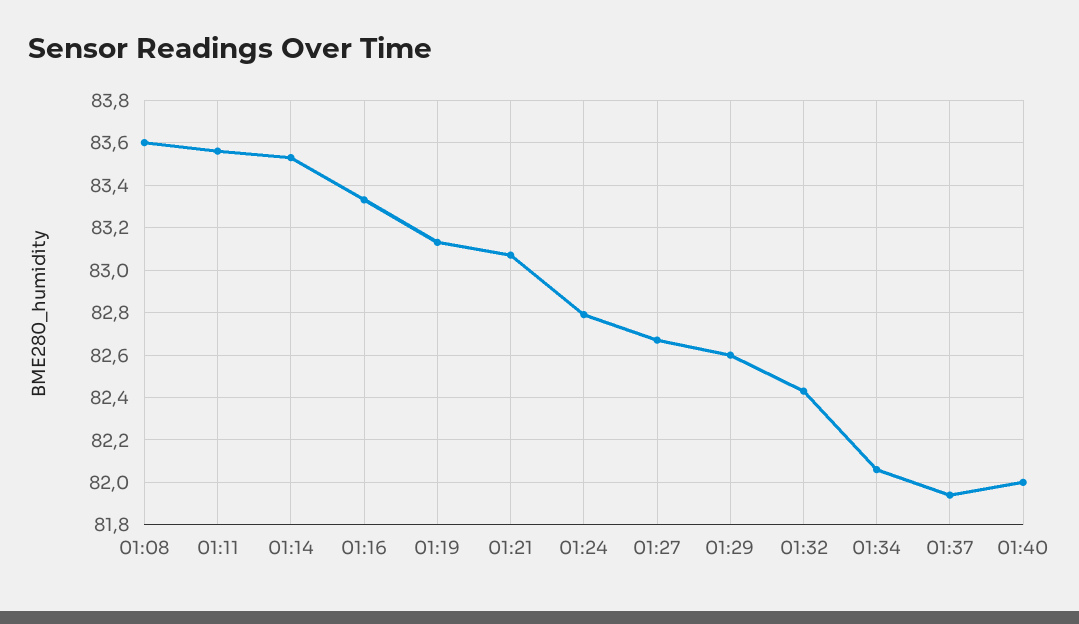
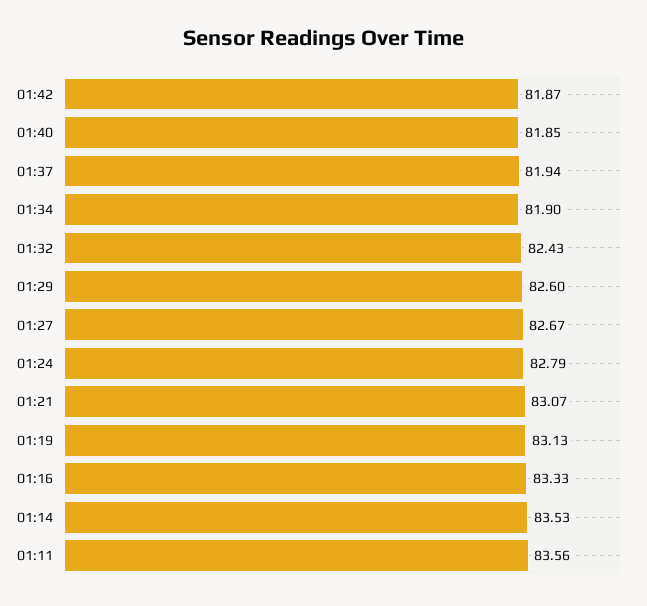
01:08: 83.6 -> none
01:34: 82.05 -> 81.9
01:40: 82 -> 81.85
01:42: none -> 81.87

